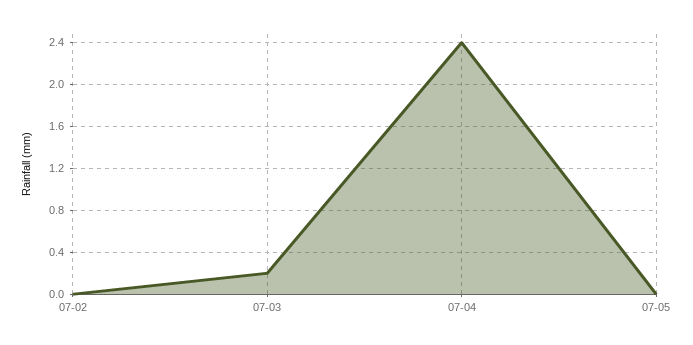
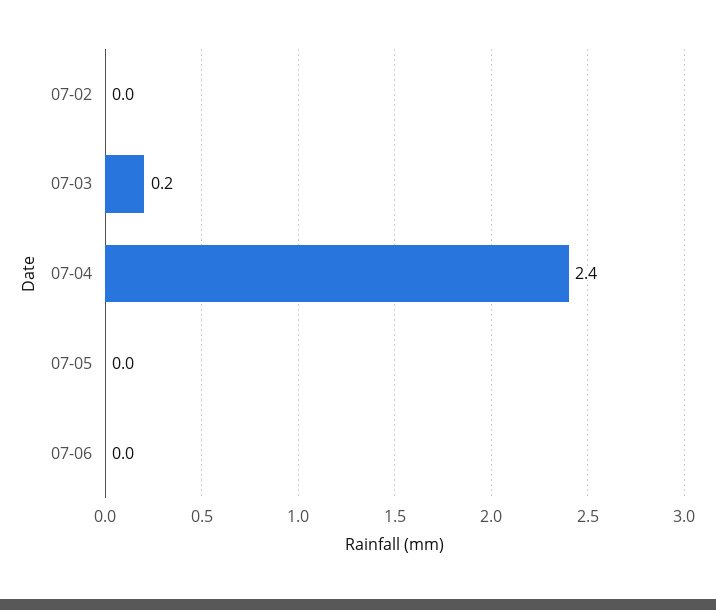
07-06: none -> 0

